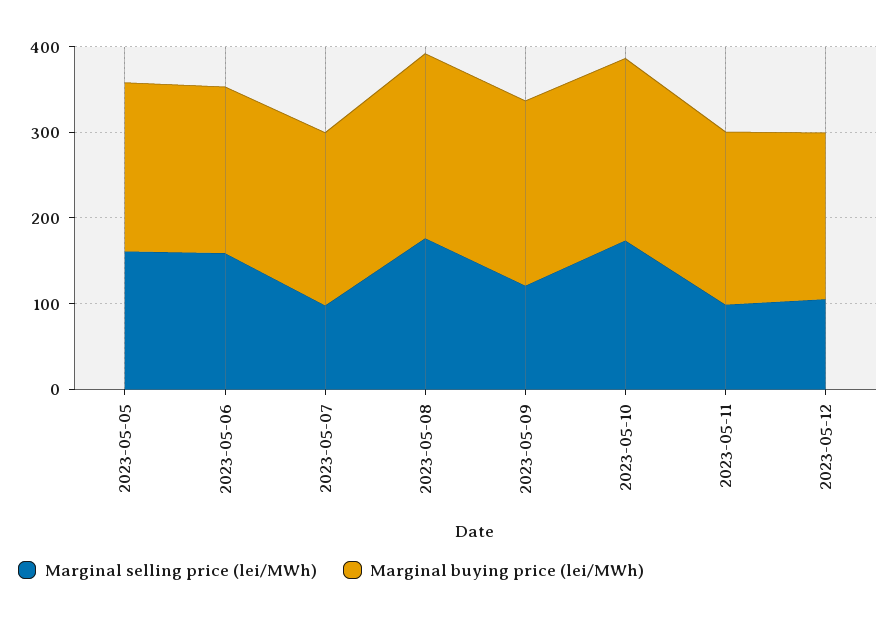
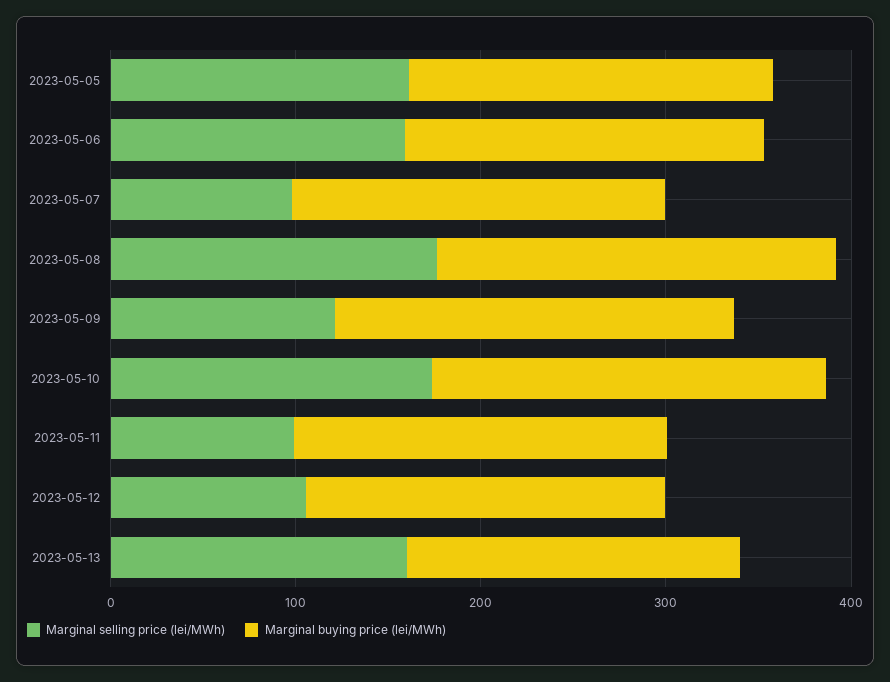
Marginal selling price (lei/MWh), 2023-05-13: none -> 160
Marginal buying price (lei/MWh), 2023-05-13: none -> 180

